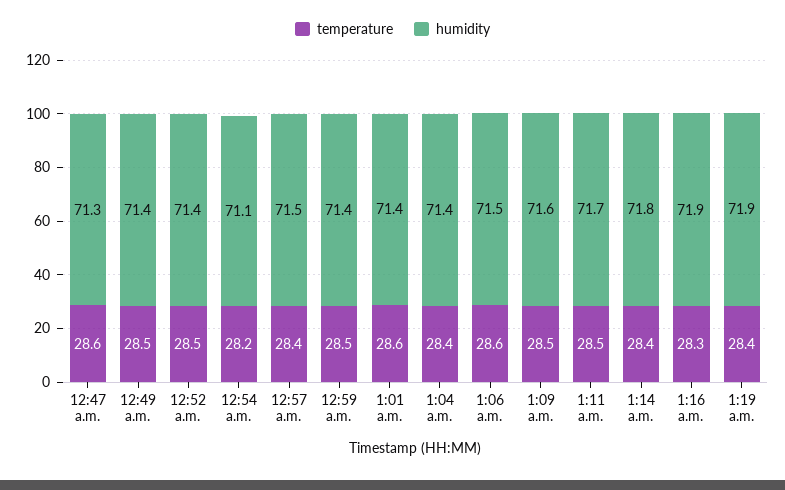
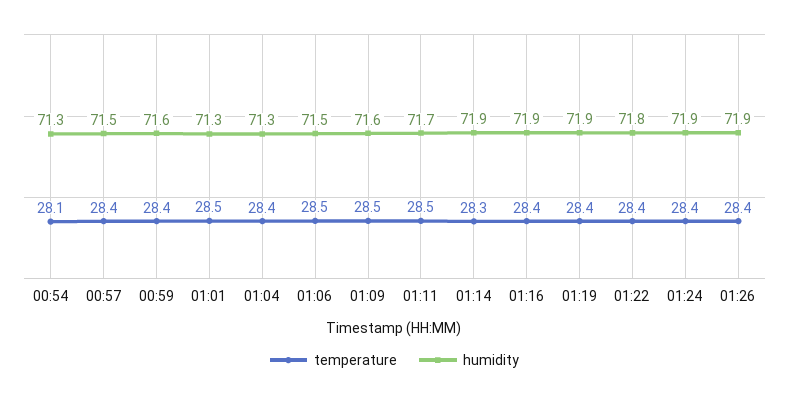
temperature, 12:47 a.m.: 28.6 -> none
humidity, 12:47 a.m.: 71.3 -> none
temperature, 12:49 a.m.: 28.5 -> none
humidity, 12:49 a.m.: 71.4 -> none
temperature, 12:52 a.m.: 28.5 -> none
humidity, 12:52 a.m.: 71.4 -> none
temperature, 12:54 a.m.: 28.2 -> 28.1
humidity, 12:54 a.m.: 71.1 -> 71.3
temperature, 12:59 a.m.: 28.5 -> 28.4
humidity, 12:59 a.m.: 71.4 -> 71.6
temperature, 1:01 a.m.: 28.6 -> 28.5
humidity, 1:01 a.m.: 71.4 -> 71.3
humidity, 1:04 a.m.: 71.4 -> 71.3
temperature, 1:06 a.m.: 28.6 -> 28.5
temperature, 1:14 a.m.: 28.4 -> 28.3
humidity, 1:14 a.m.: 71.8 -> 71.9
temperature, 1:16 a.m.: 28.3 -> 28.4
temperature, 01:22: none -> 28.4
humidity, 01:22: none -> 71.8
temperature, 01:24: none -> 28.4
humidity, 01:24: none -> 71.9
temperature, 01:26: none -> 28.4
humidity, 01:26: none -> 71.9

